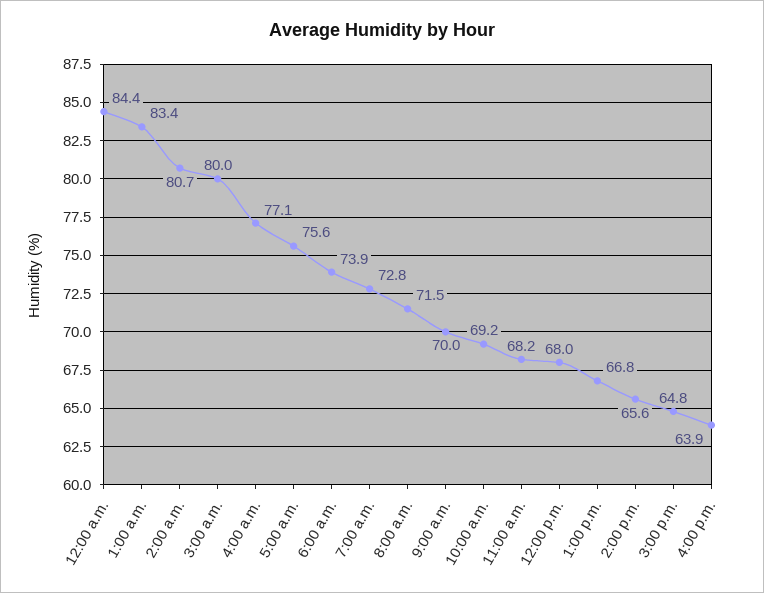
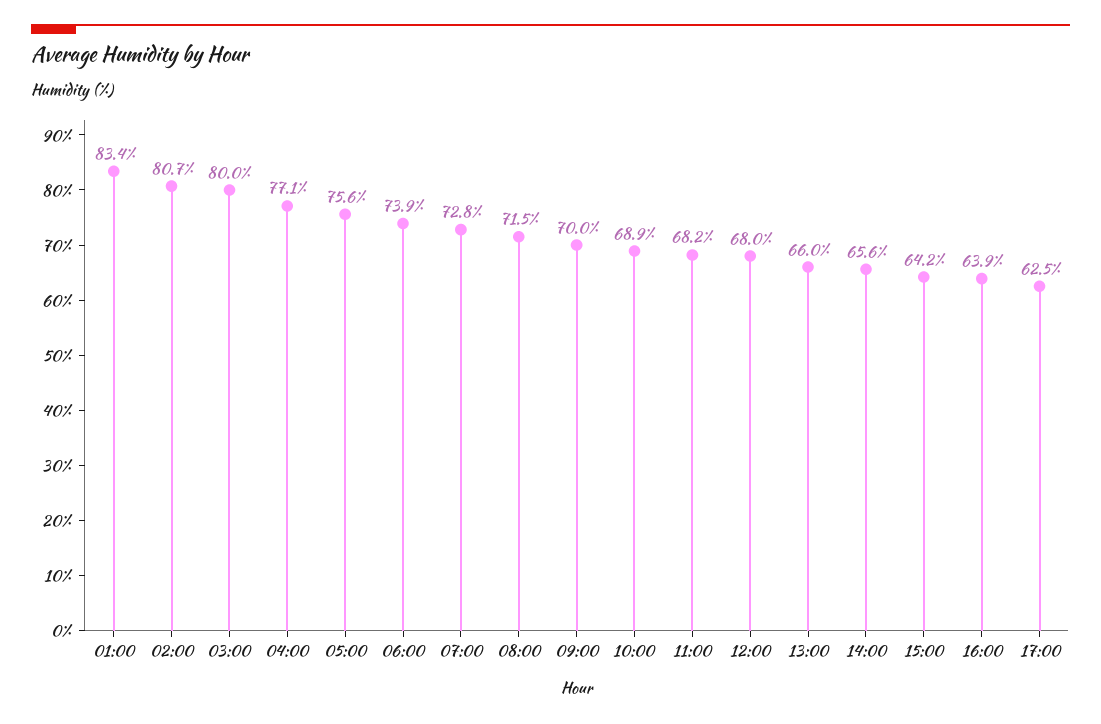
12:00 a.m.: 84.4 -> none
10:00 a.m.: 69.2 -> 68.9
1:00 p.m.: 66.8 -> 66
3:00 p.m.: 64.8 -> 64.2
17:00: none -> 62.5

